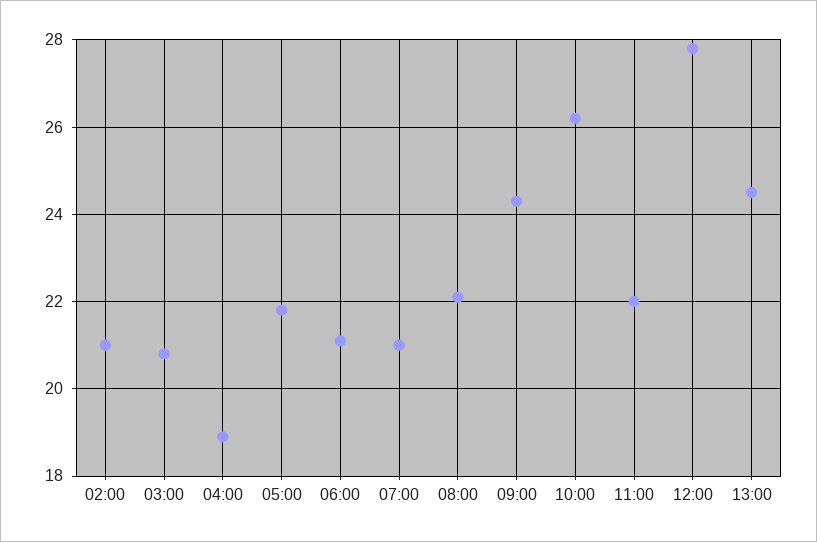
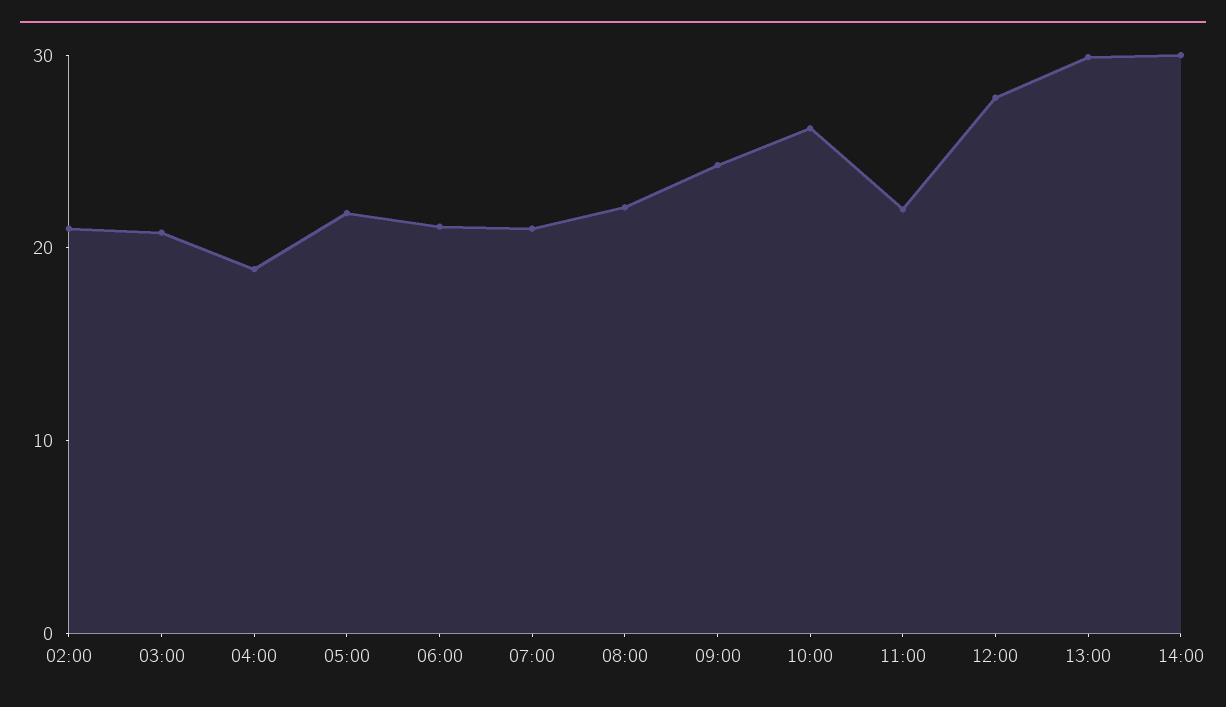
13:00: 24.5 -> 30
14:00: none -> 30

